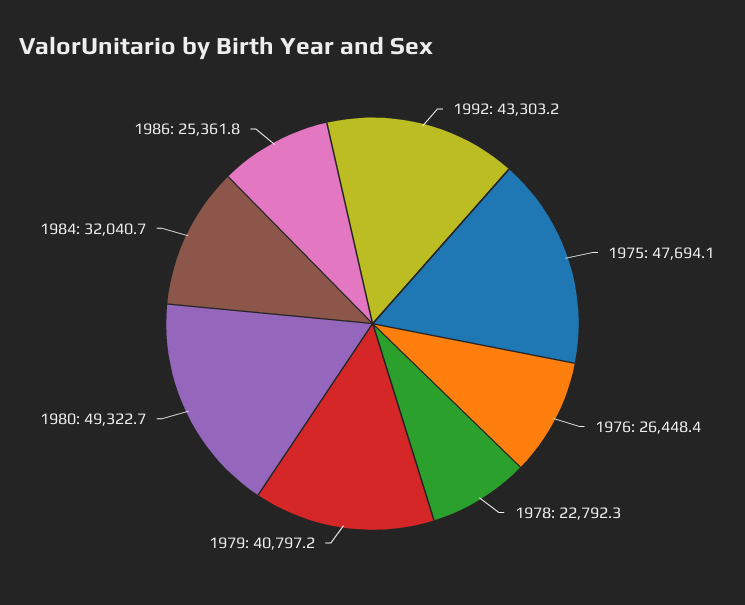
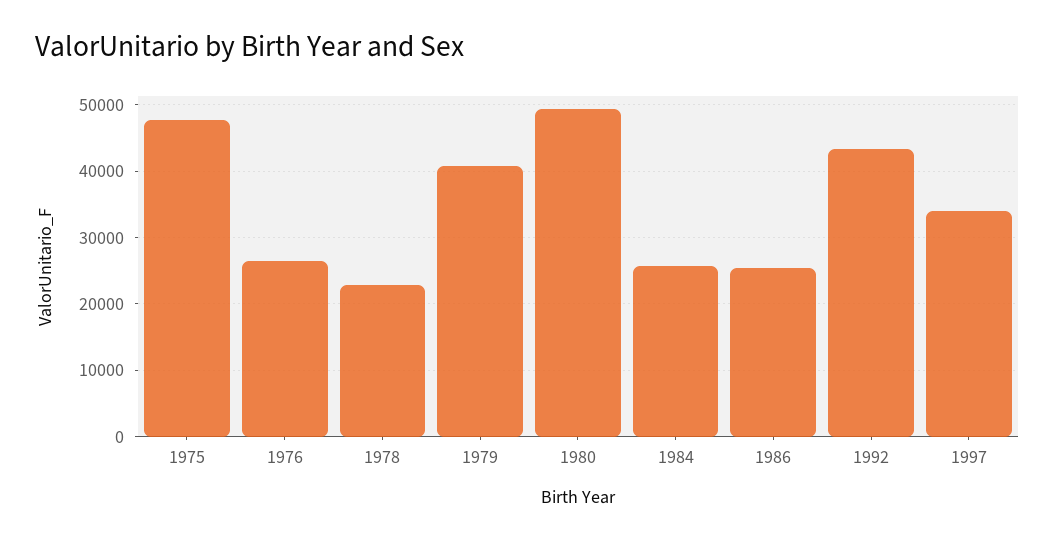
1984: 32040.7 -> 26000
1997: none -> 34000

